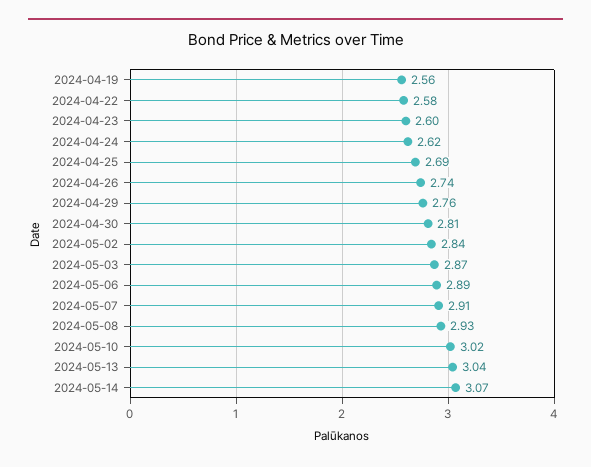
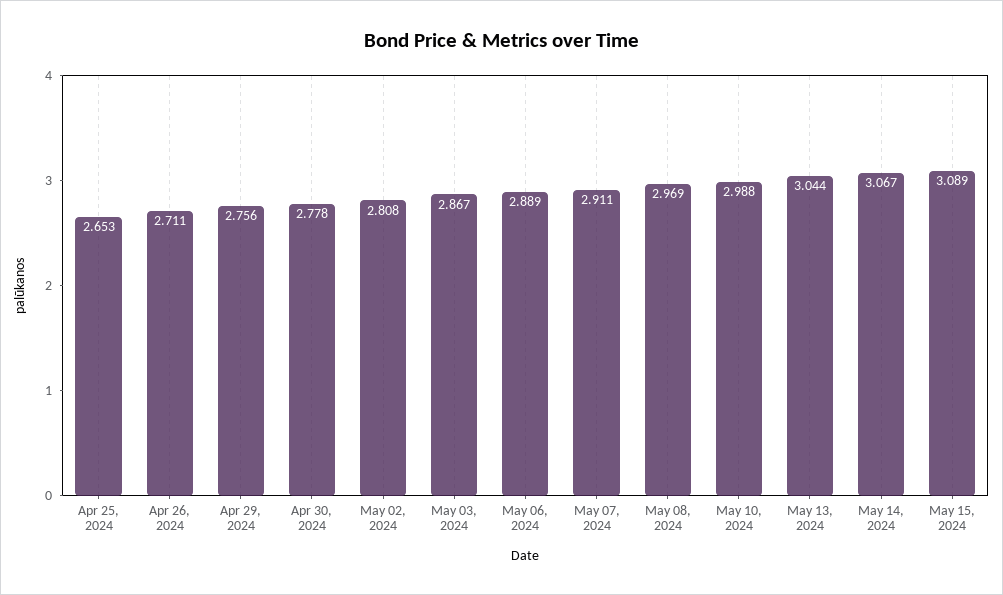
2024-04-19: 2.56 -> none
2024-04-22: 2.58 -> none
2024-04-23: 2.6 -> none
2024-04-24: 2.62 -> none
2024-04-25: 2.69 -> 2.653
2024-04-26: 2.74 -> 2.711
2024-04-30: 2.81 -> 2.778
2024-05-02: 2.84 -> 2.808
2024-05-08: 2.93 -> 2.969
2024-05-10: 3.02 -> 2.988
May 15, 2024: none -> 3.089

